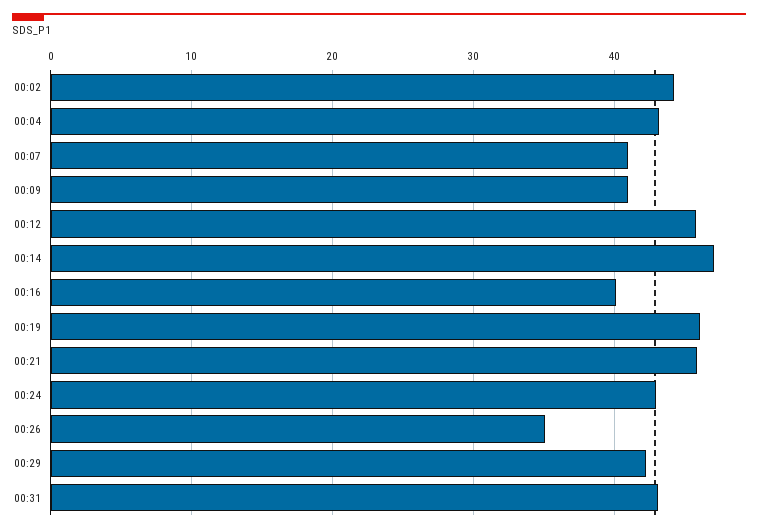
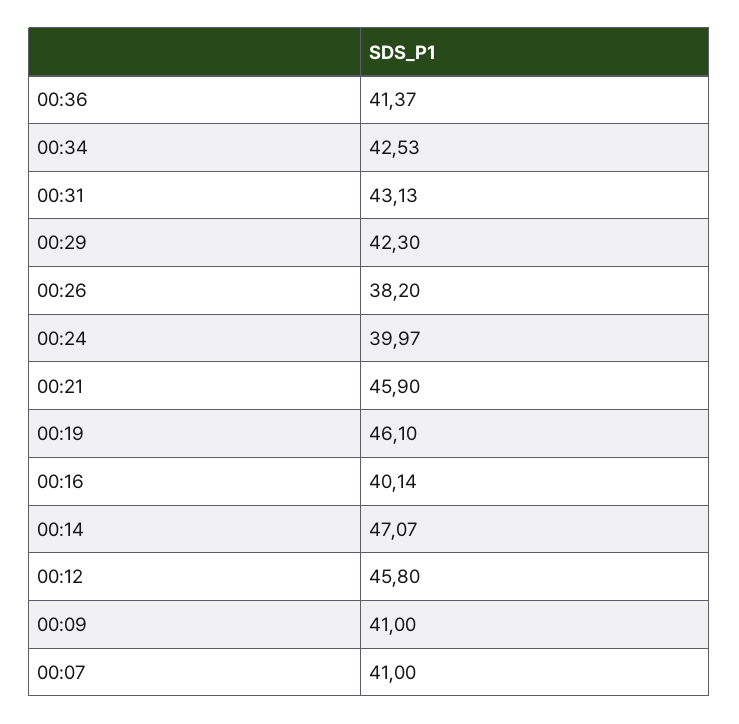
00:02: 44 -> none
00:04: 43 -> none
00:24: 43 -> 39.97
00:26: 35 -> 38.2
00:36: none -> 41.37
00:34: none -> 42.53

